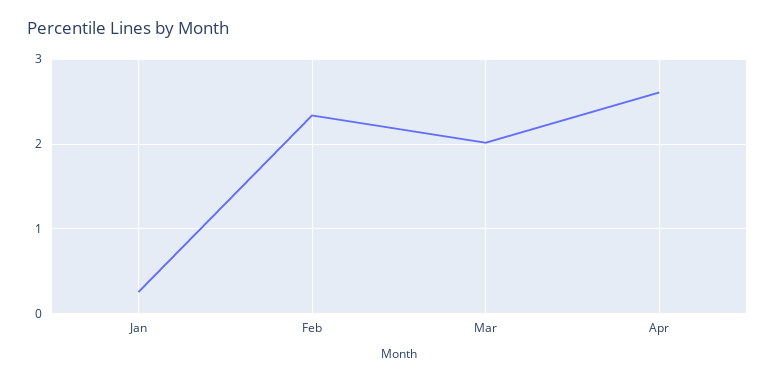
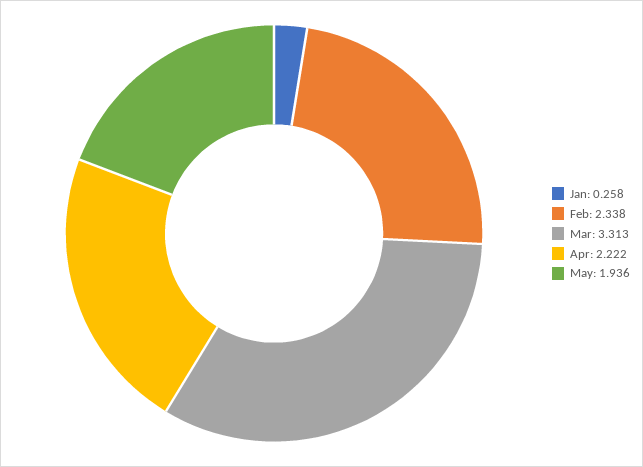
Mar: 2 -> 3.313
Apr: 2.6 -> 2.222
May: none -> 1.936

